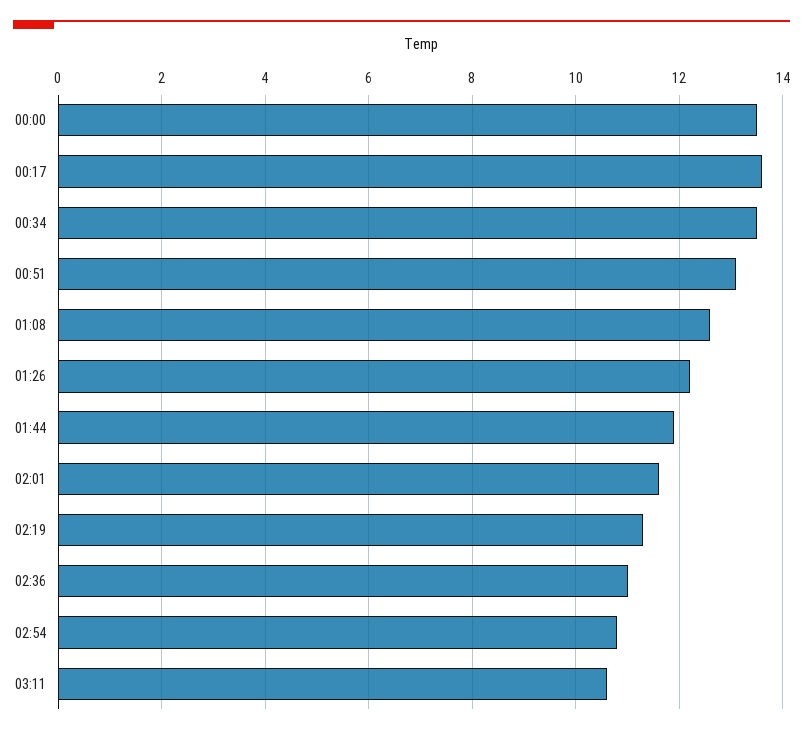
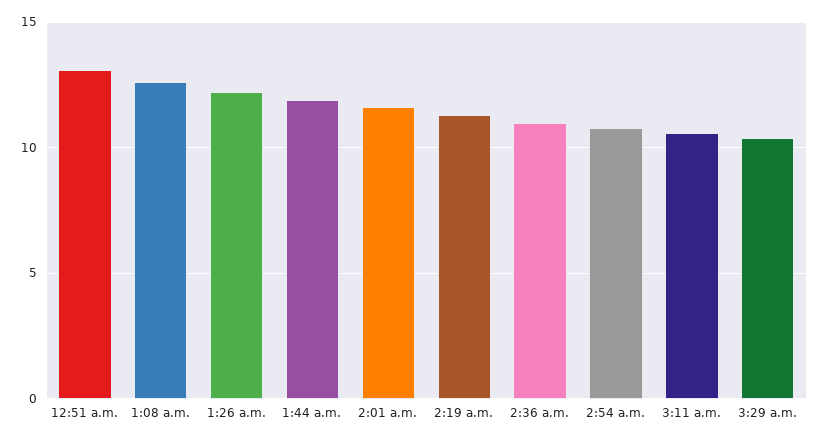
00:00: 13.5 -> none
00:17: 13.5 -> none
00:34: 13.5 -> none
3:29 a.m.: none -> 10.5

